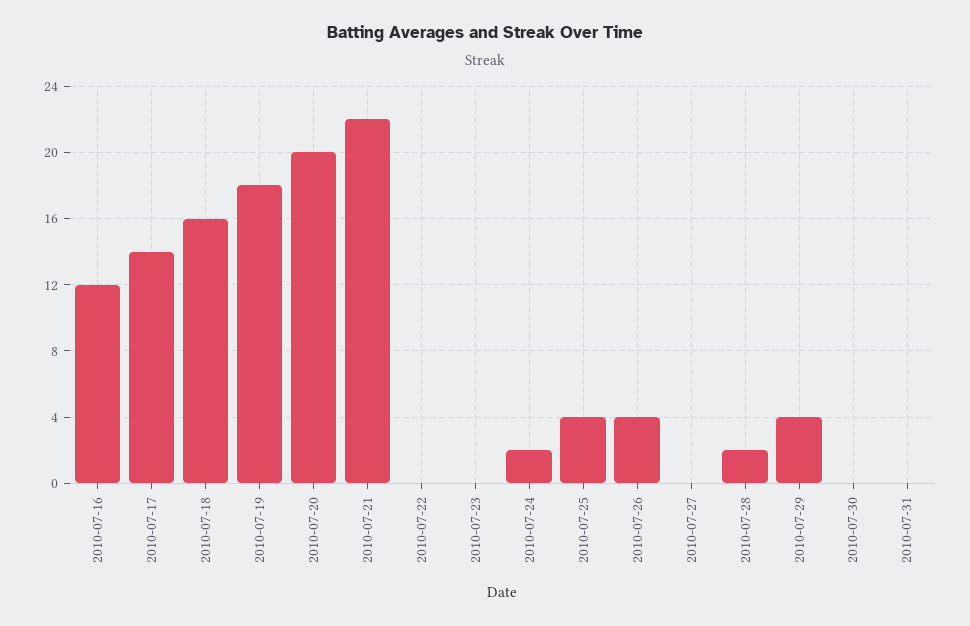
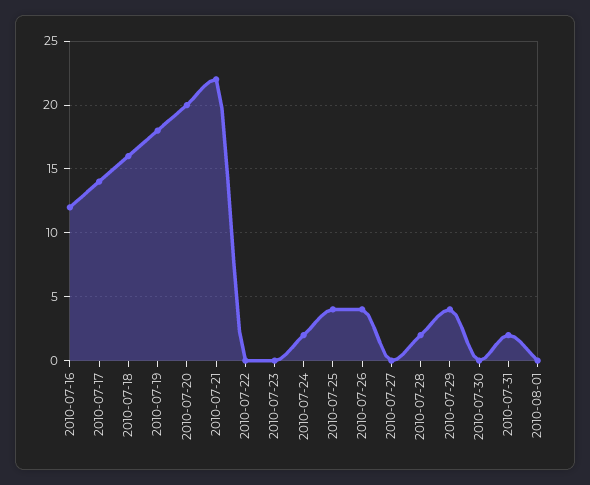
2010-07-31: 0 -> 2
2010-08-01: none -> 0

